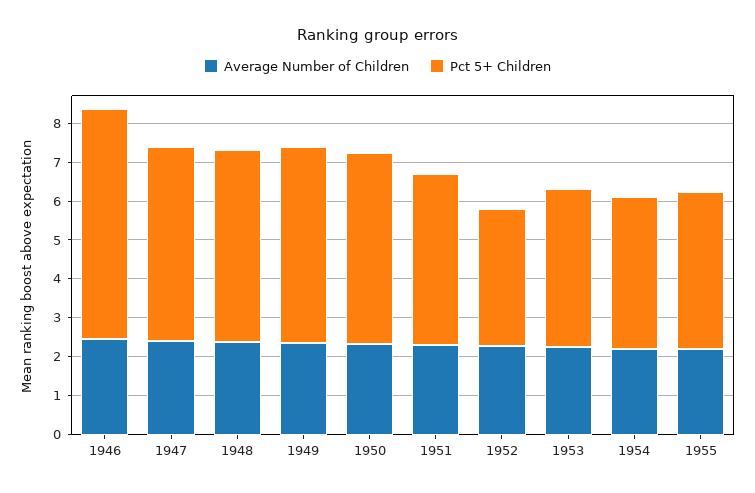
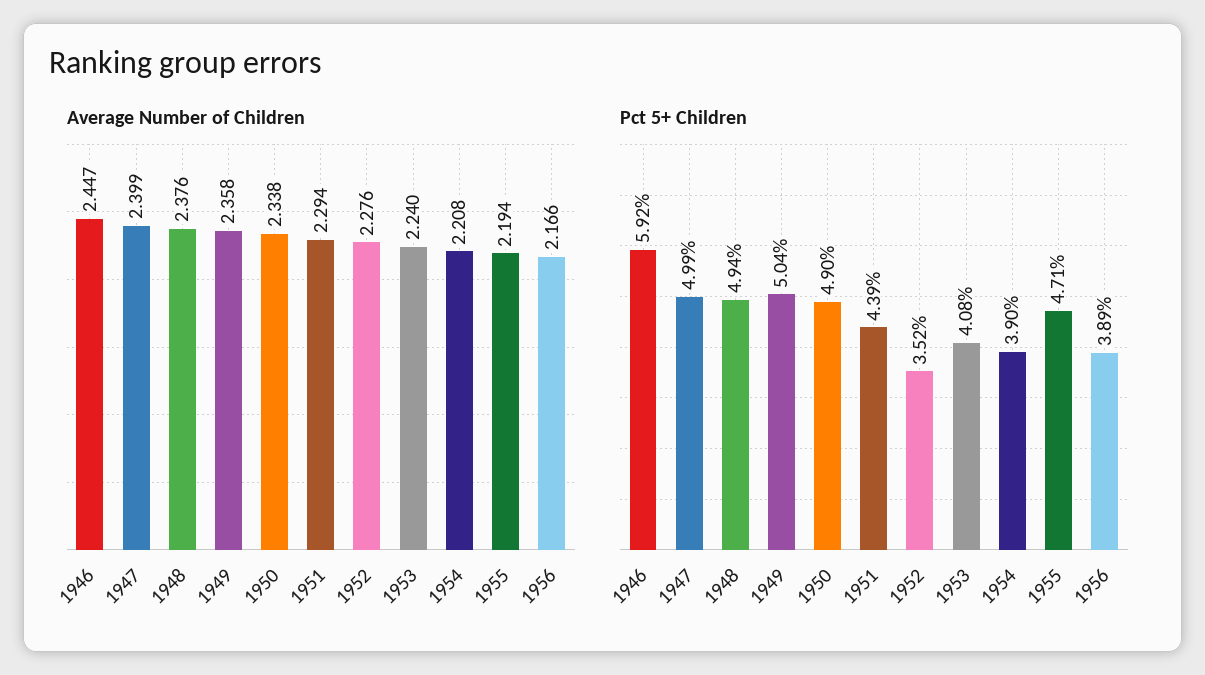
Pct 5+ Children, 1955: 4 -> 4.71
Average Number of Children, 1956: none -> 2.166
Pct 5+ Children, 1956: none -> 3.89

